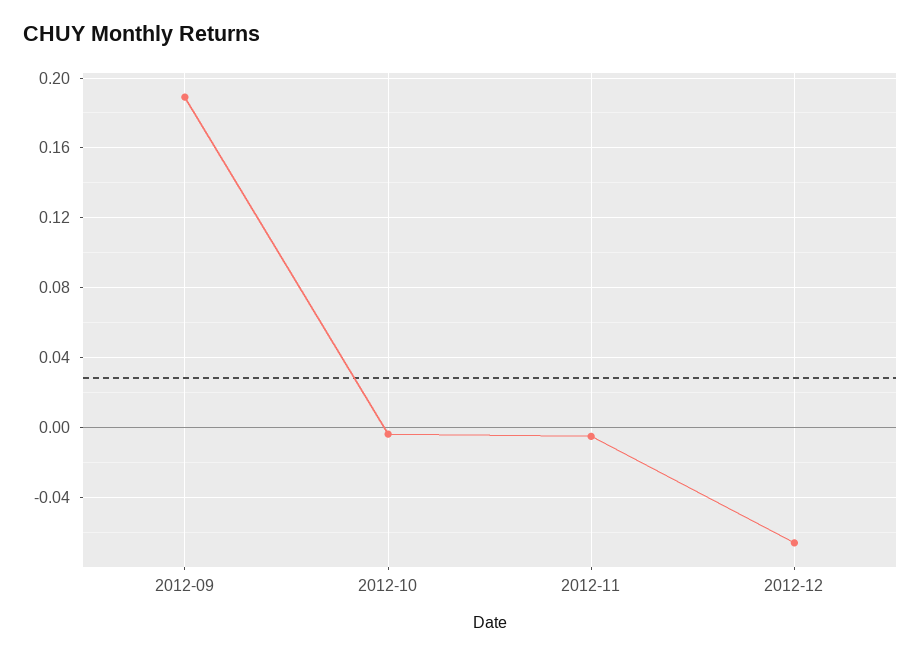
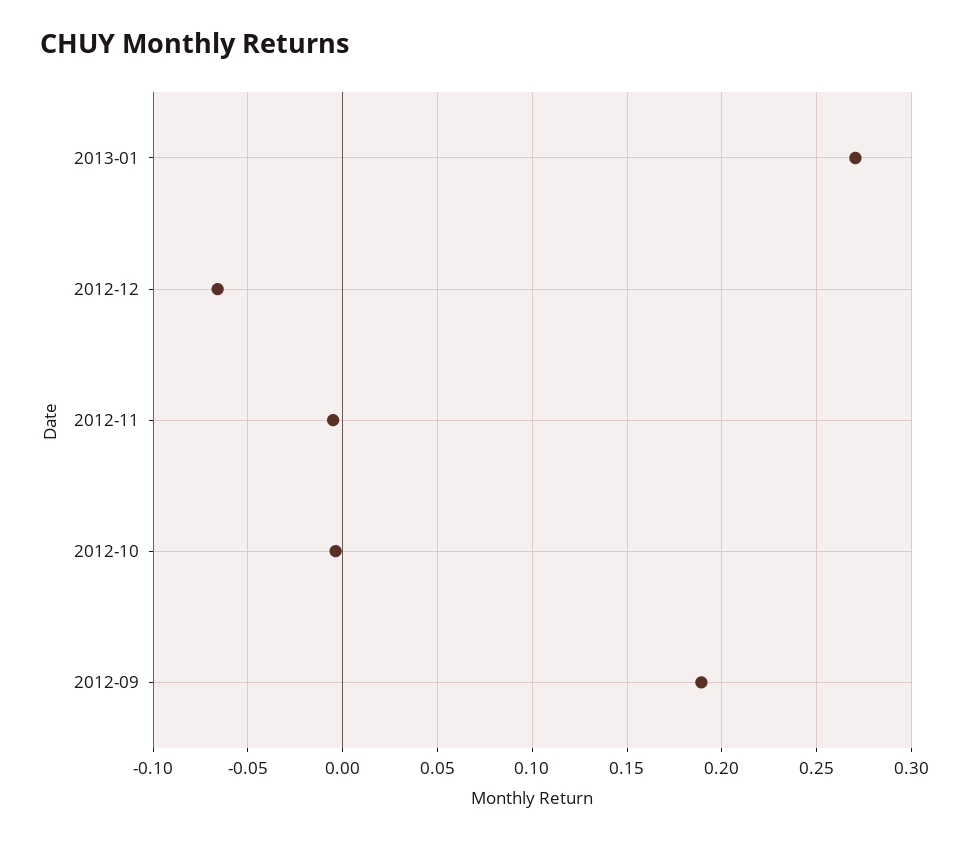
2013-01: none -> 0.27

